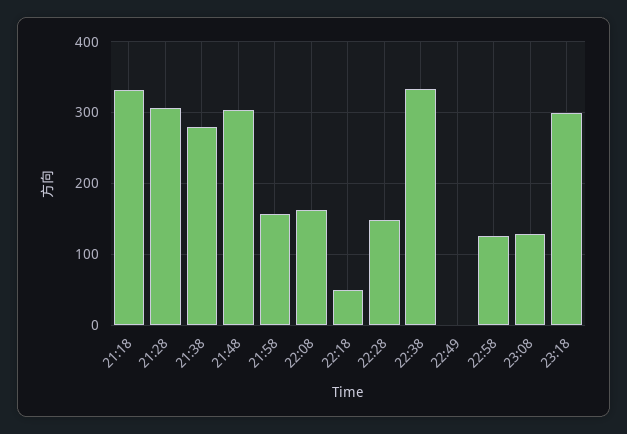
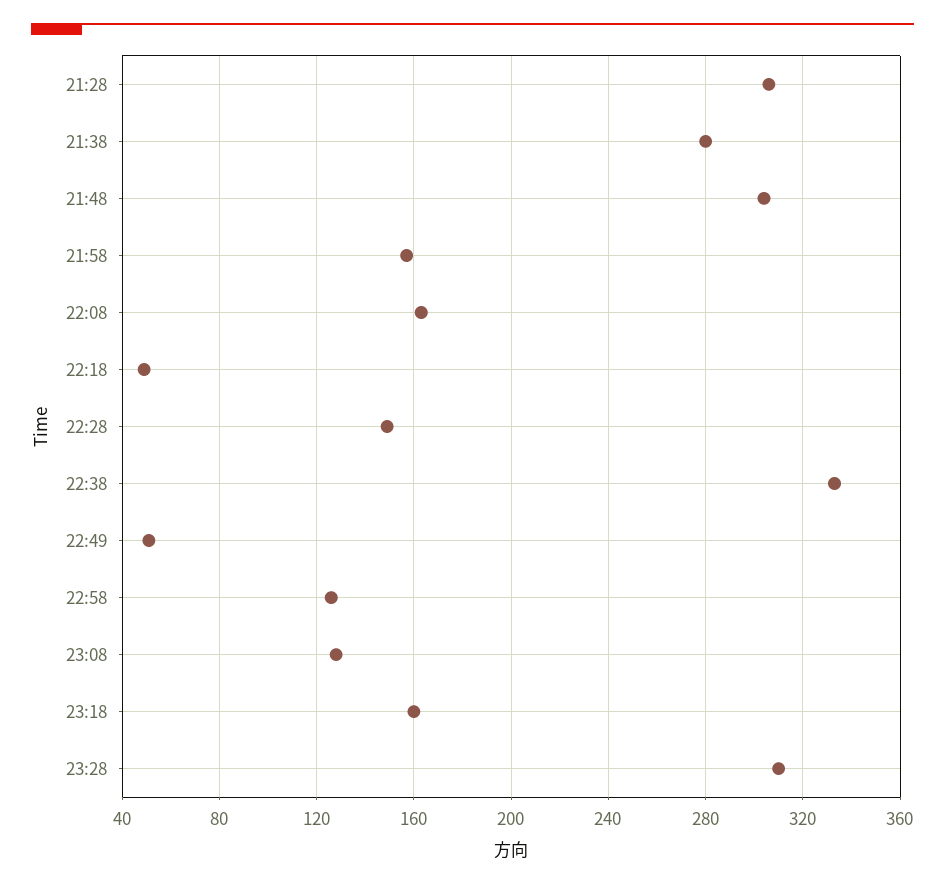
21:18: 330 -> none
22:49: 0 -> 50
23:18: 300 -> 160
23:28: none -> 310

